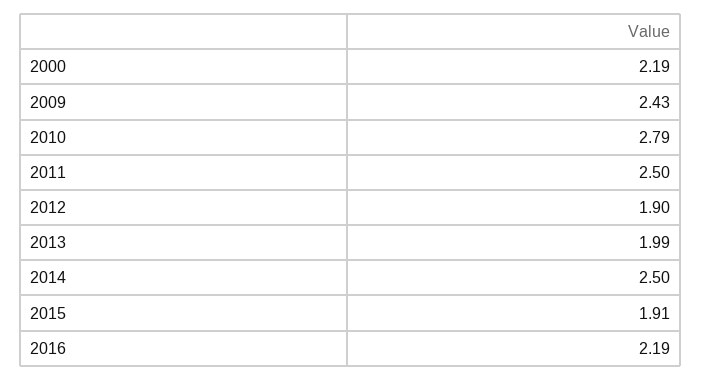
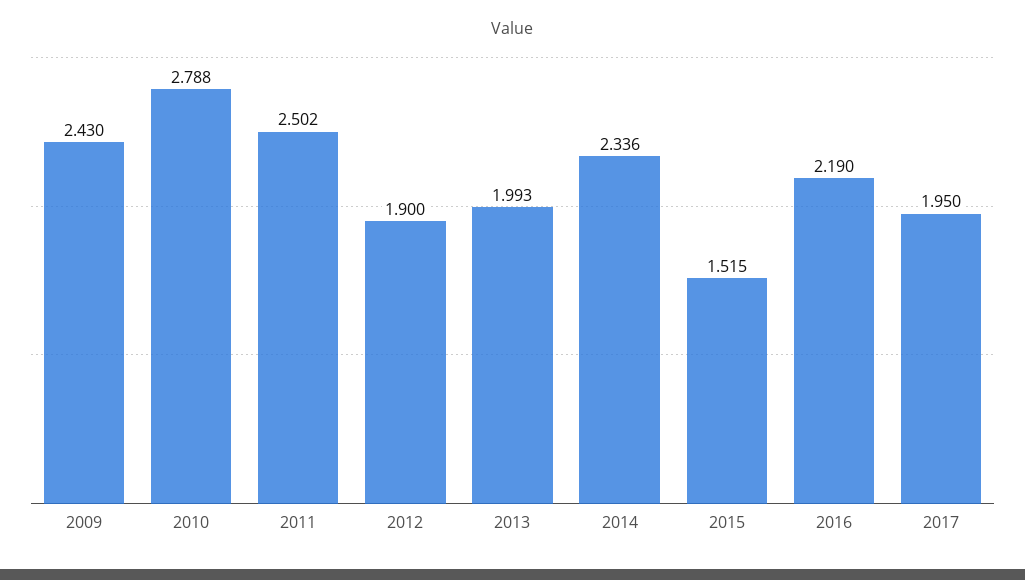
2000: 2.19 -> none
2014: 2.5 -> 2.336
2015: 1.91 -> 1.515
2017: none -> 1.95

